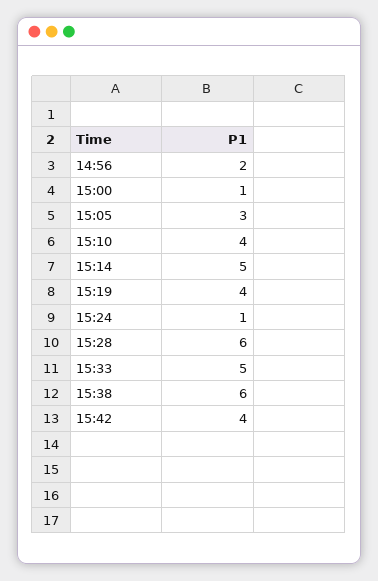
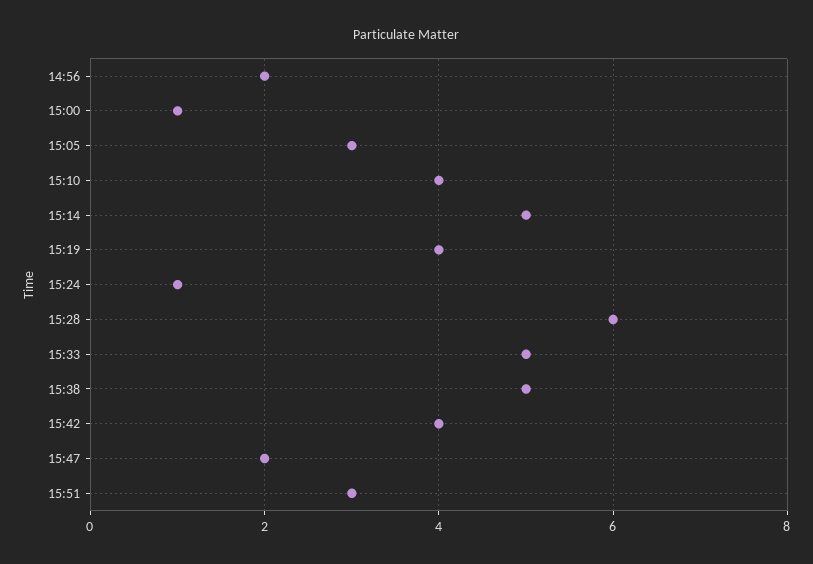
15:38: 6 -> 5
15:47: none -> 2
15:51: none -> 3

